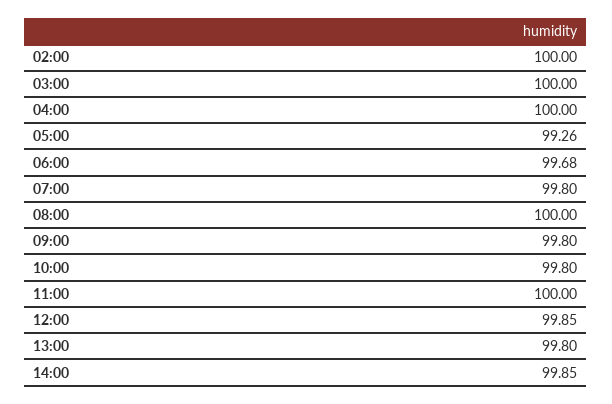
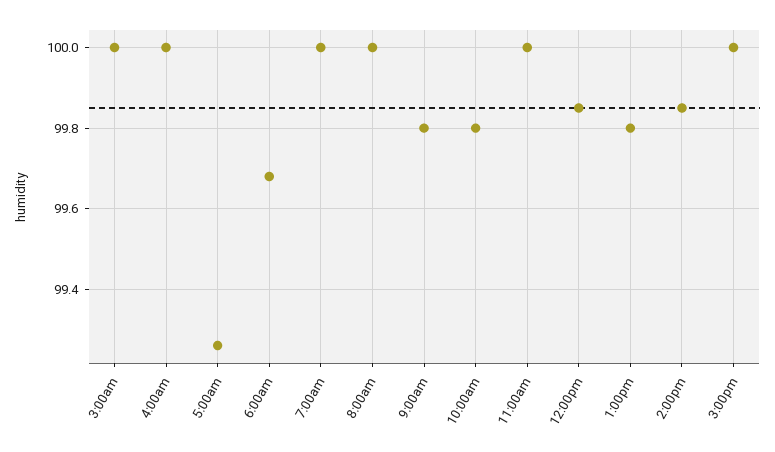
02:00: 100 -> none
07:00: 99.8 -> 100
3:00pm: none -> 100

